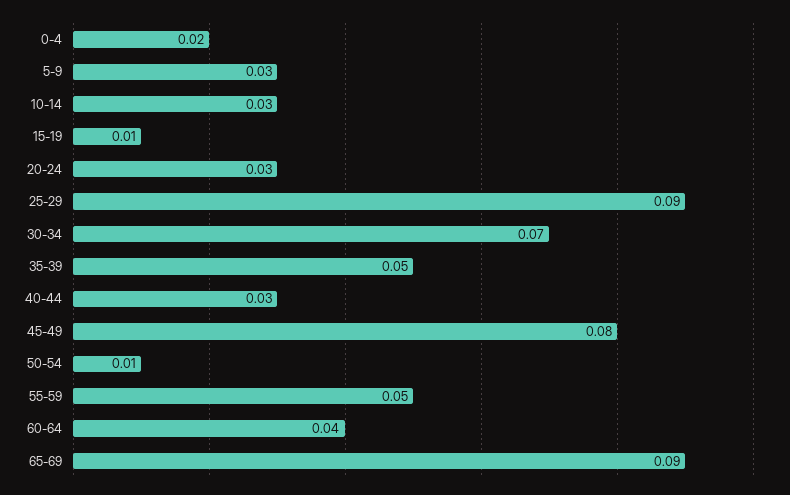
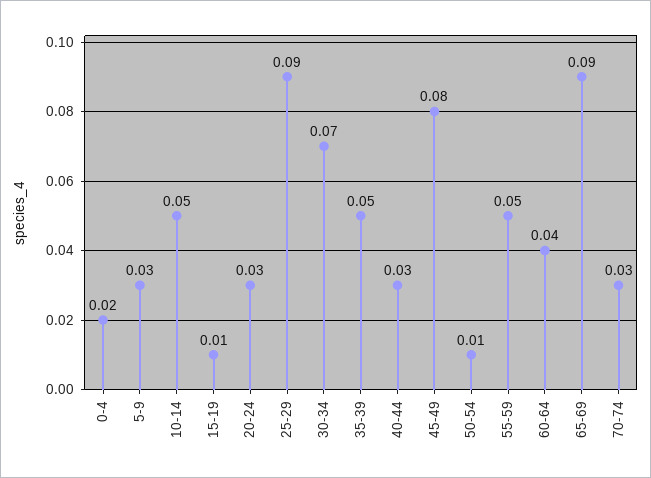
10-14: 0.03 -> 0.05
70-74: none -> 0.03

